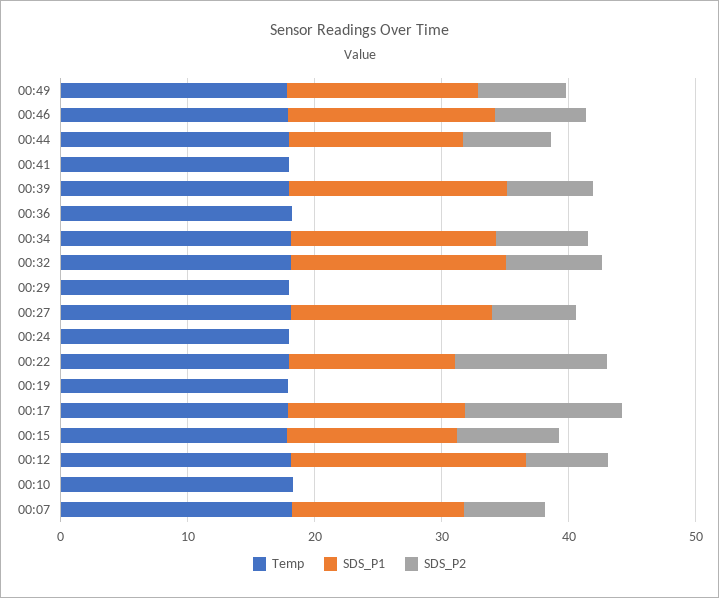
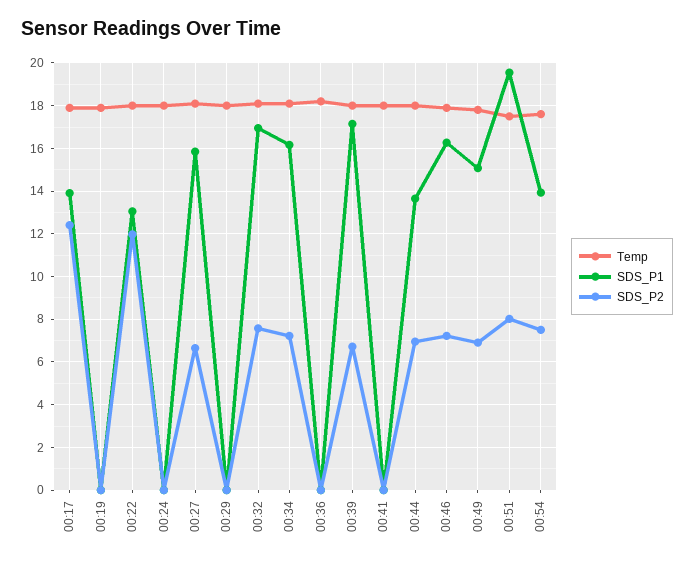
Temp, 00:15: 18 -> none
SDS_P1, 00:15: 14 -> none
SDS_P2, 00:15: 8 -> none
Temp, 00:12: 18 -> none
SDS_P1, 00:12: 18 -> none
SDS_P2, 00:12: 6 -> none
Temp, 00:10: 18 -> none
SDS_P1, 00:10: 0 -> none
SDS_P2, 00:10: 0 -> none
Temp, 00:07: 18 -> none
SDS_P1, 00:07: 14 -> none
SDS_P2, 00:07: 6 -> none
Temp, 00:51: none -> 17.5
SDS_P1, 00:51: none -> 19.5
SDS_P2, 00:51: none -> 8
Temp, 00:54: none -> 17.5
SDS_P1, 00:54: none -> 14
SDS_P2, 00:54: none -> 7.5

